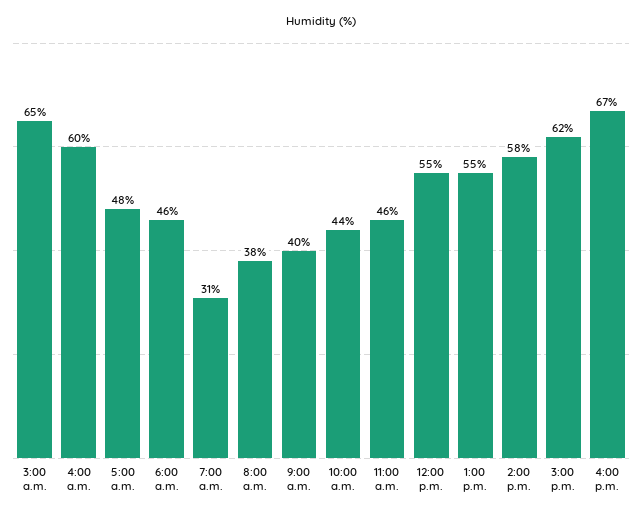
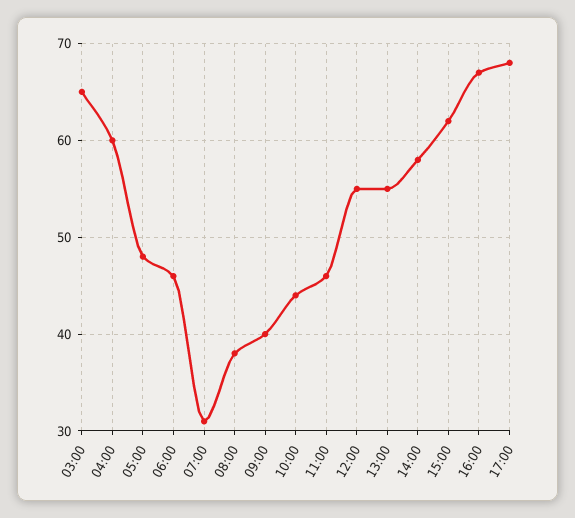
17:00: none -> 68

